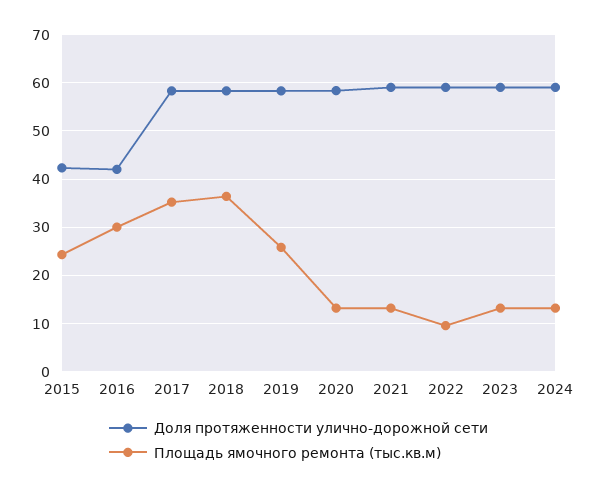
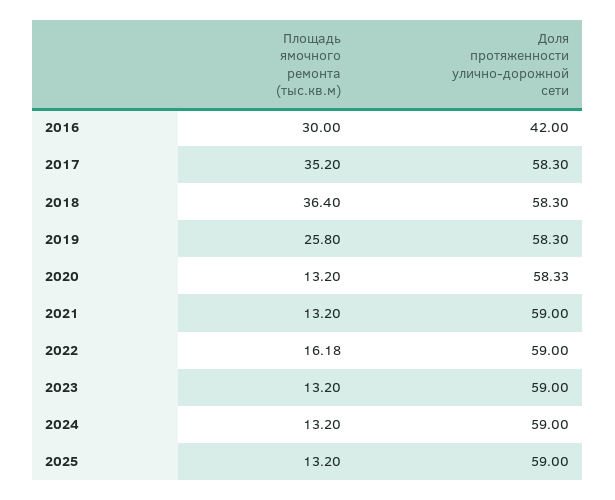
Доля протяженности улично-дорожной сети, 2015: 42 -> none
Площадь ямочного ремонта (тыс.кв.м), 2015: 24 -> none
Площадь ямочного ремонта (тыс.кв.м), 2022: 10 -> 16.18
Площадь ямочного ремонта (тыс.кв.м), 2025: none -> 13.2
Доля протяженности улично-дорожной сети, 2025: none -> 59

